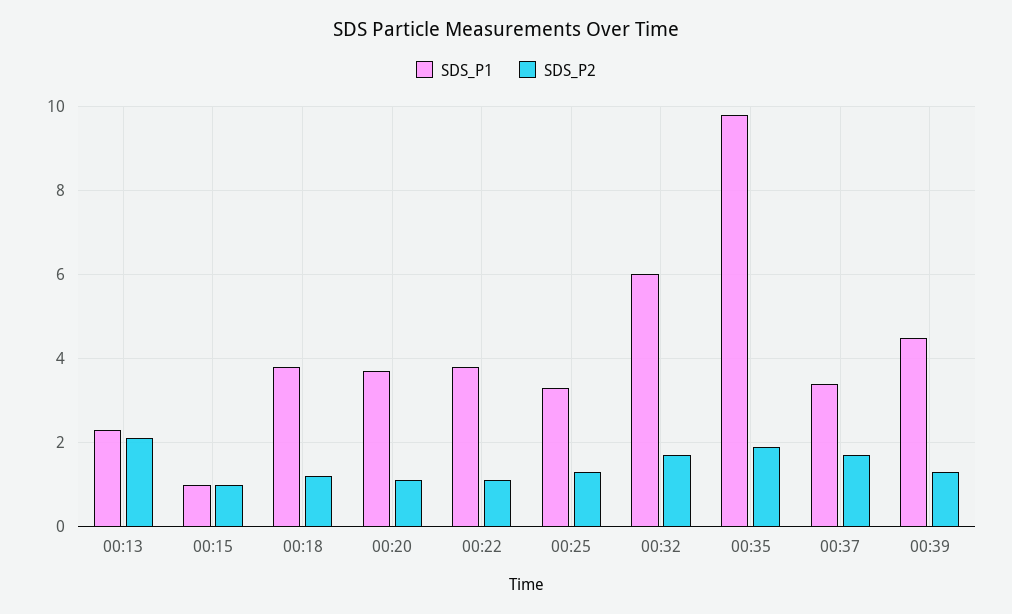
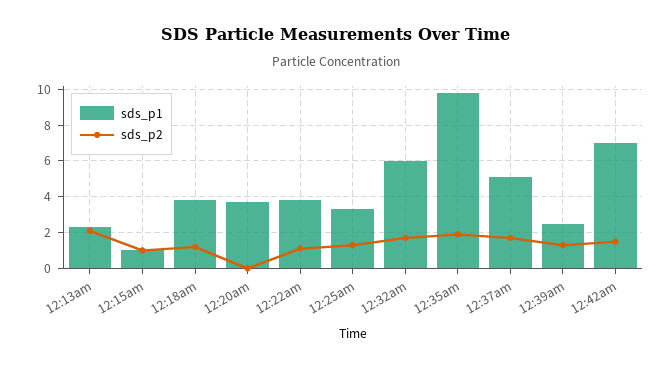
SDS_P2, 00:20: 1 -> 0
SDS_P1, 00:37: 3.5 -> 5
SDS_P1, 00:39: 4.5 -> 2.5
SDS_P1, 12:42am: none -> 7
SDS_P2, 12:42am: none -> 1.5

